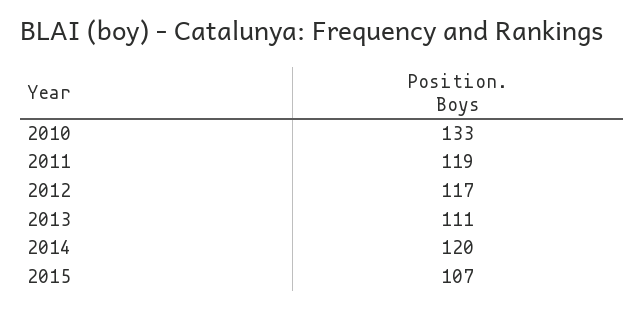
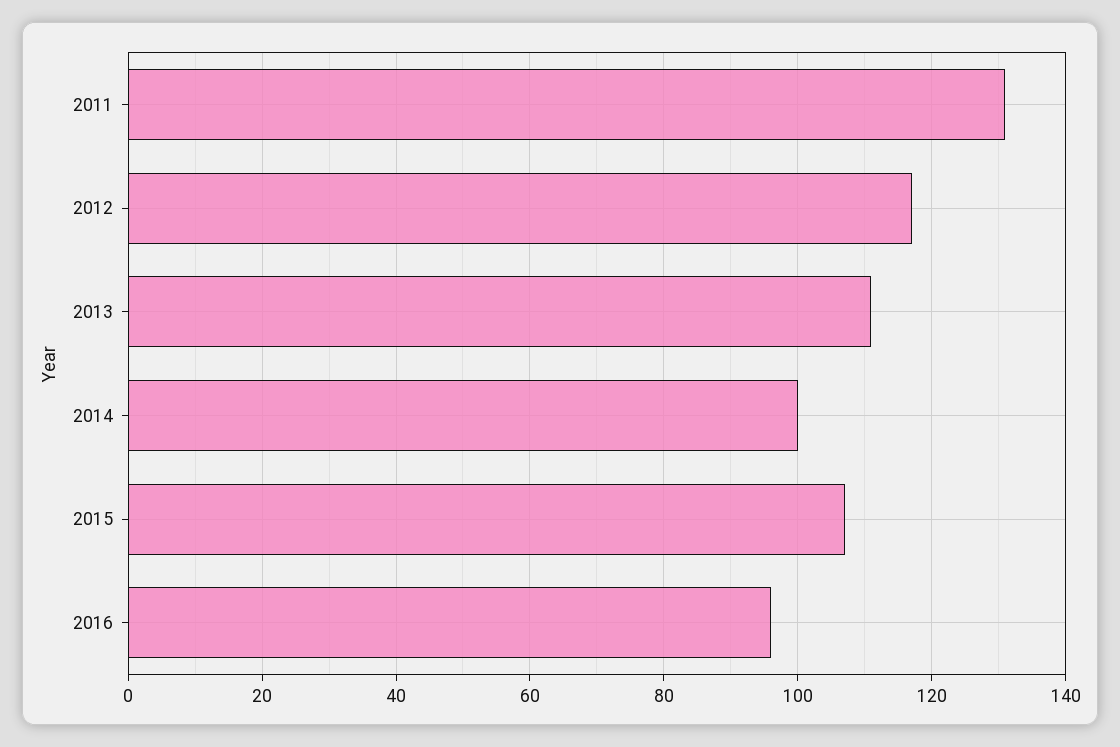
2010: 133 -> none
2011: 119 -> 130
2014: 120 -> 100
2016: none -> 95

